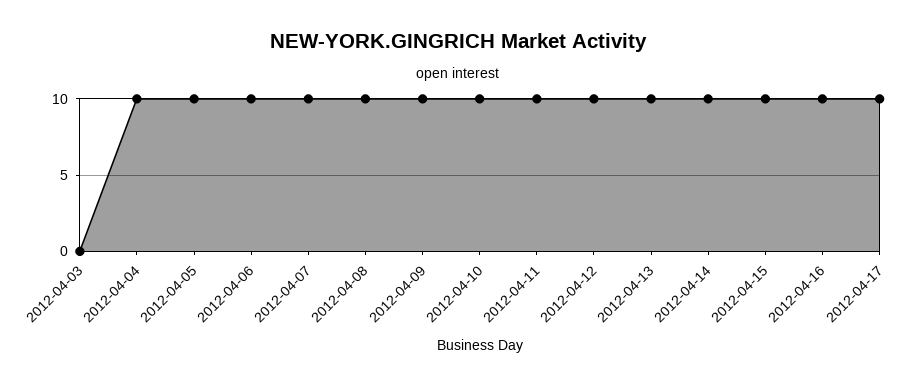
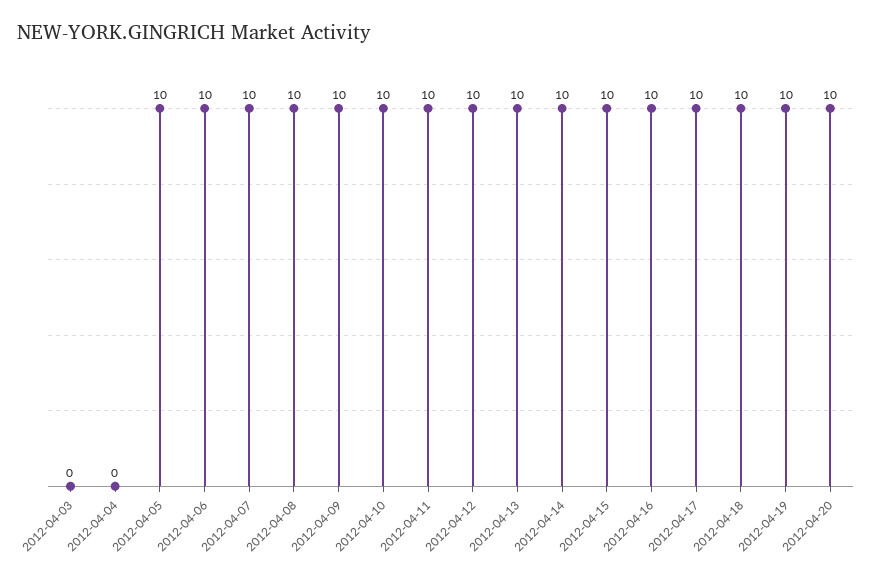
2012-04-04: 10 -> 0
2012-04-18: none -> 10
2012-04-19: none -> 10
2012-04-20: none -> 10

